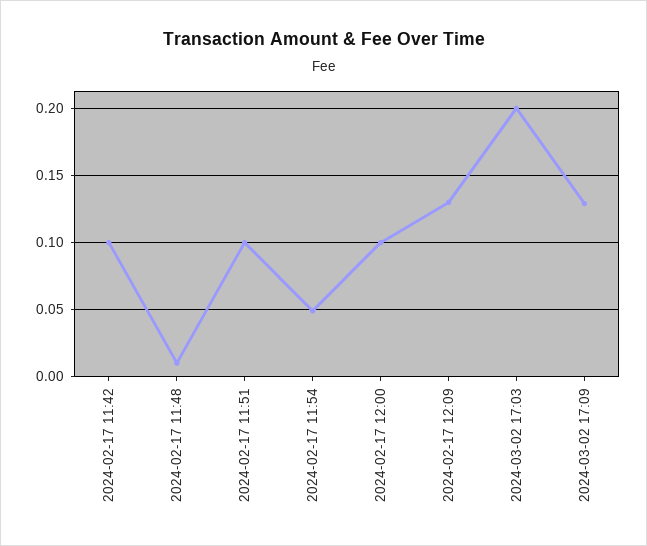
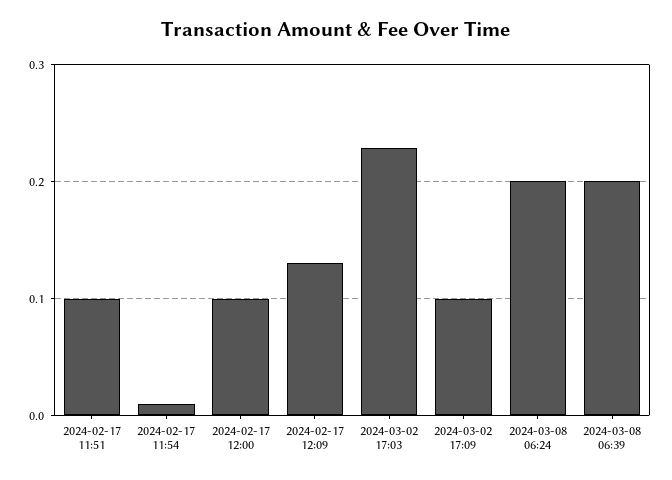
2024-02-17 11:42: 0.1 -> none
2024-02-17 11:48: 0.01 -> none
2024-02-17 11:54: 0.05 -> 0.01
2024-03-02 17:03: 0.2 -> 0.23
2024-03-02 17:09: 0.13 -> 0.1
2024-03-08 06:24: none -> 0.2
2024-03-08 06:39: none -> 0.2

